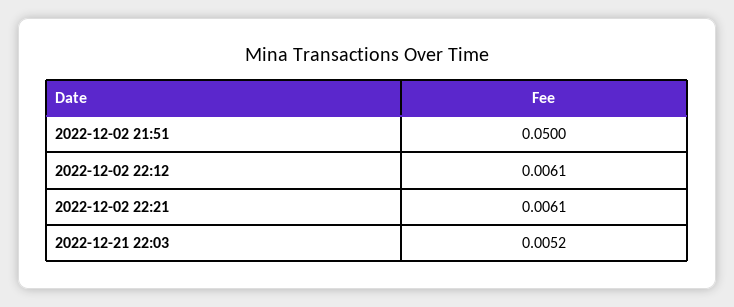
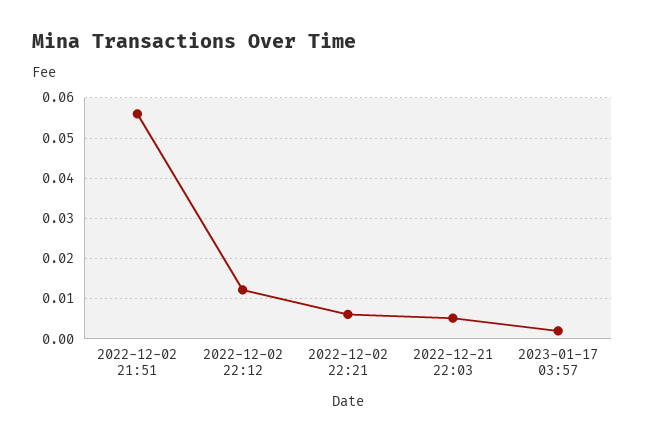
2022-12-02 21:51: 0.05 -> 0.056
2022-12-02 22:12: 0.0061 -> 0.012
2023-01-17 03:57: none -> 0.002

